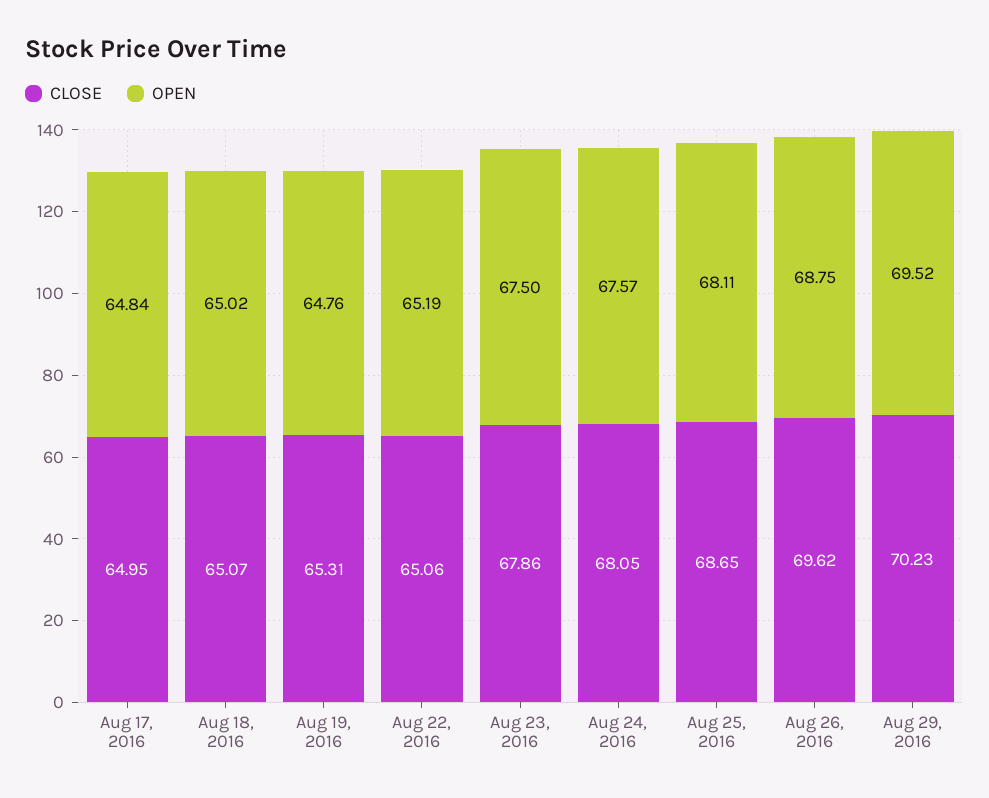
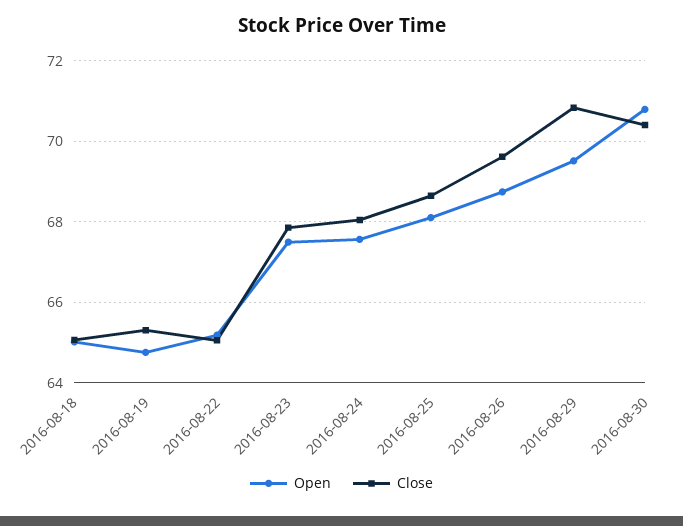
CLOSE, Aug 17, 2016: 64.95 -> none
OPEN, Aug 17, 2016: 64.84 -> none
CLOSE, Aug 29, 2016: 70.23 -> 70.8
OPEN, 2016-08-30: none -> 70.8
CLOSE, 2016-08-30: none -> 70.4

